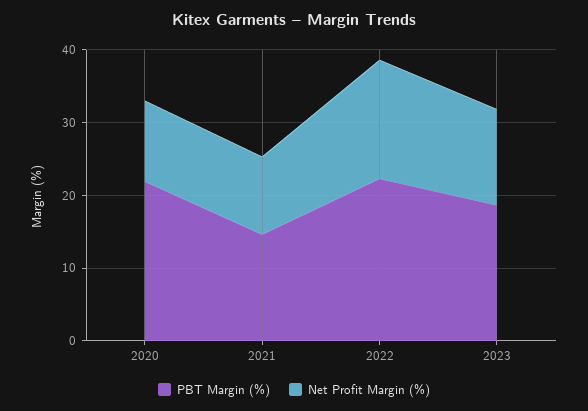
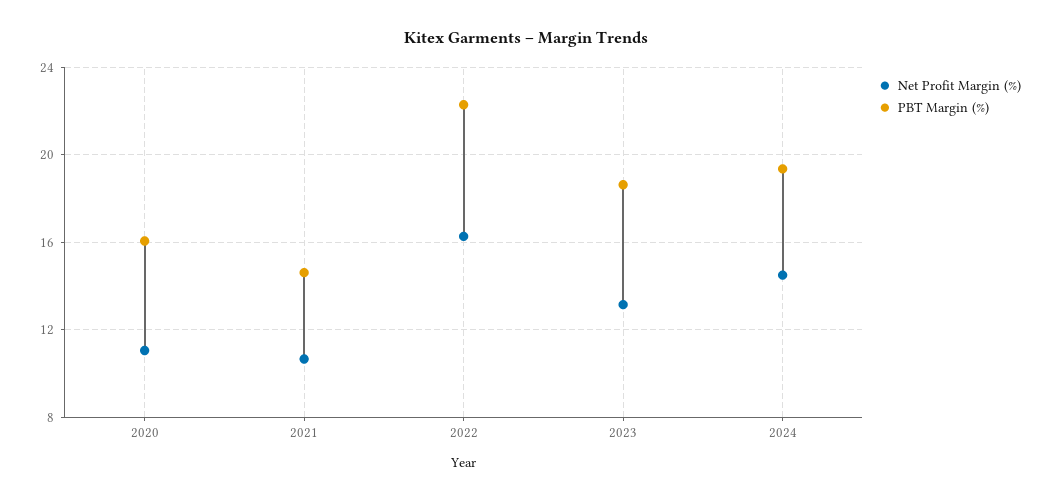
PBT Margin (%), 2020: 22 -> 16
Net Profit Margin (%), 2024: none -> 14.5
PBT Margin (%), 2024: none -> 19.5

